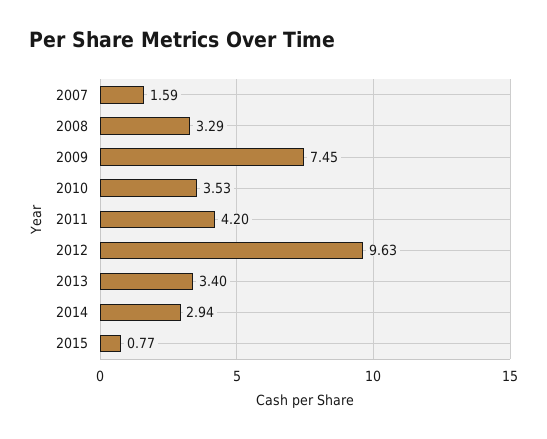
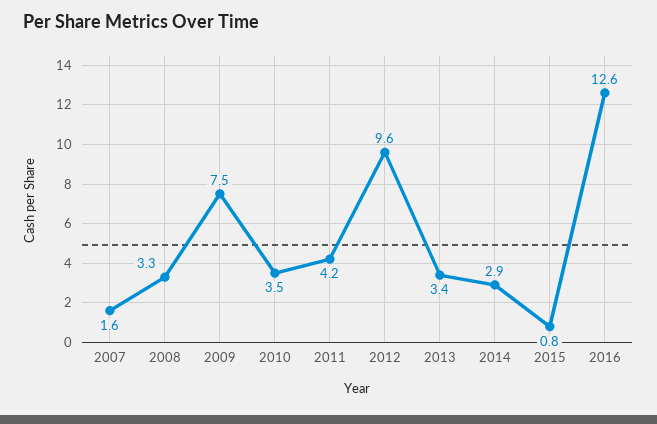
2016: none -> 12.6

